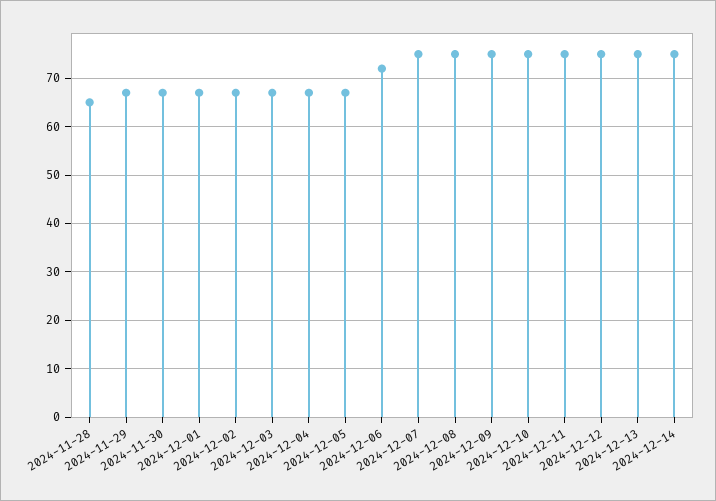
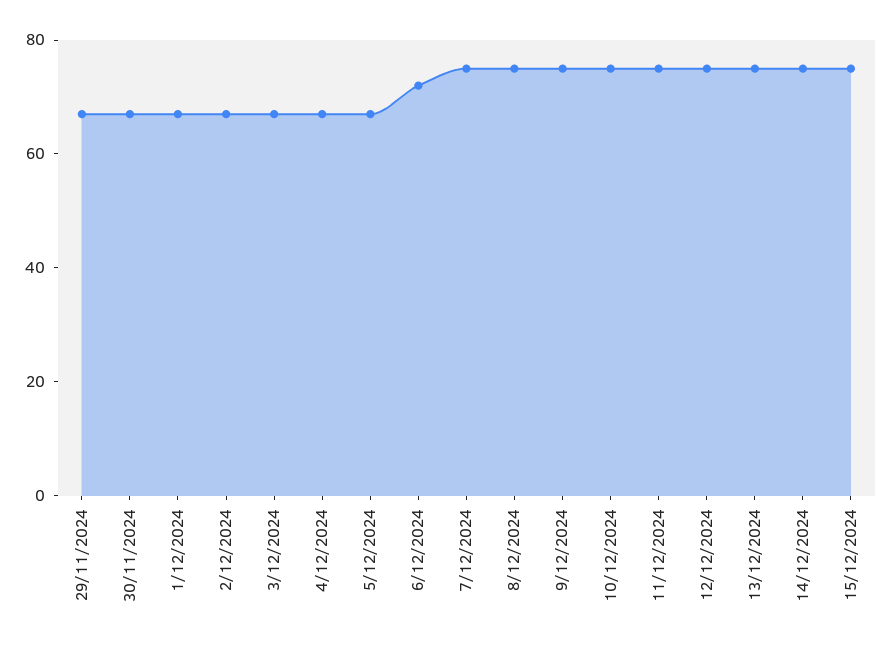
2024-11-28: 65 -> none
15/12/2024: none -> 75

